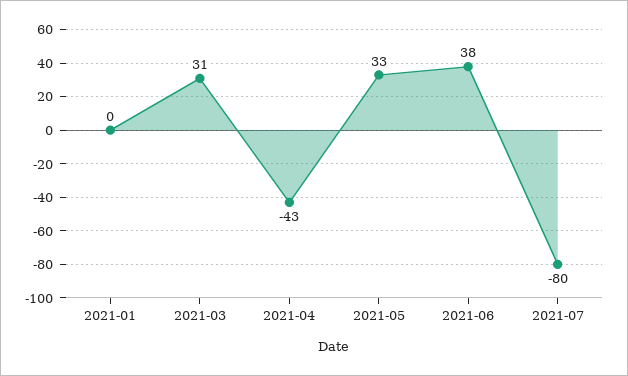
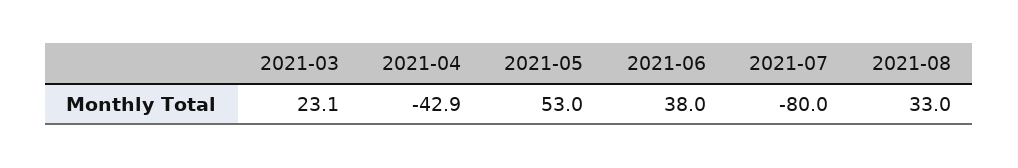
2021-01: 0 -> none
2021-03: 31 -> 23.1
2021-05: 33 -> 53
2021-08: none -> 33

